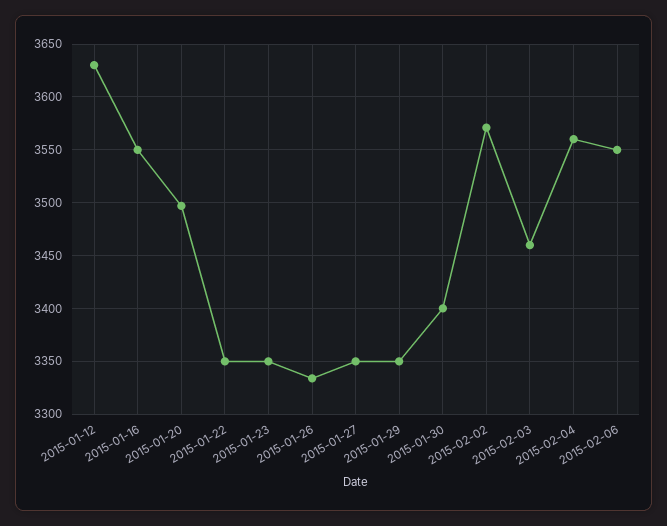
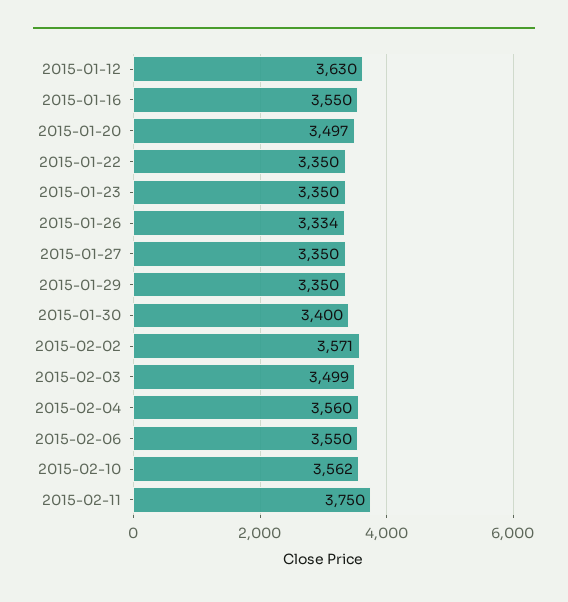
2015-02-03: 3460 -> 3499
2015-02-10: none -> 3562
2015-02-11: none -> 3750

